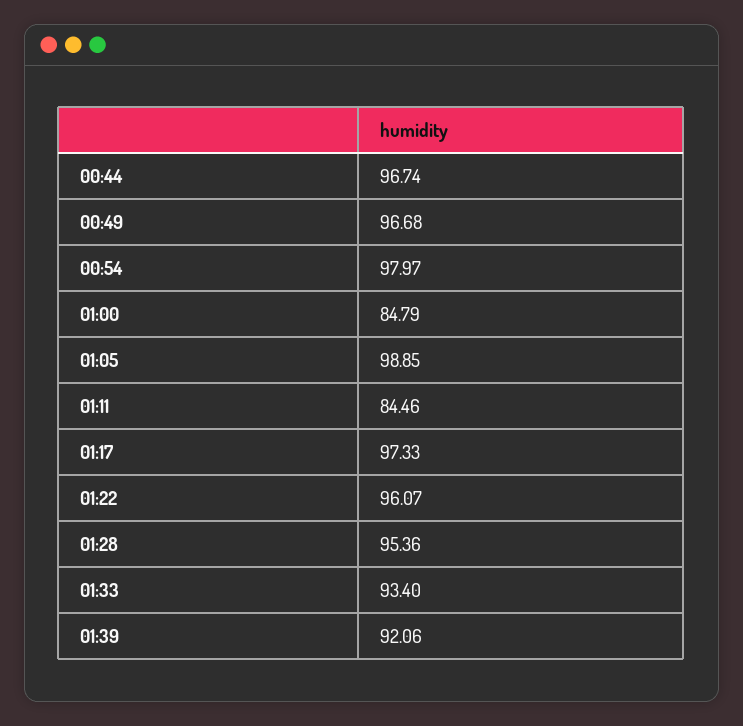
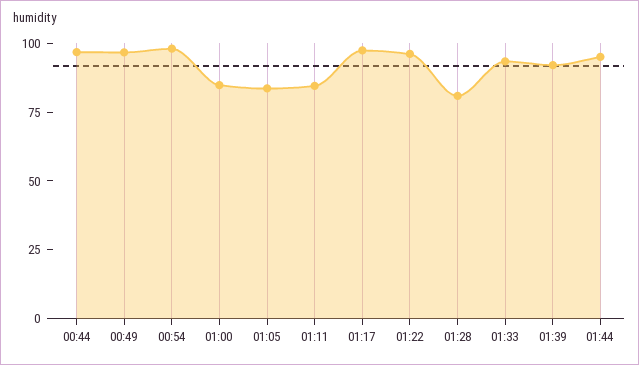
01:05: 98.85 -> 85
01:28: 95.36 -> 80
01:44: none -> 95

